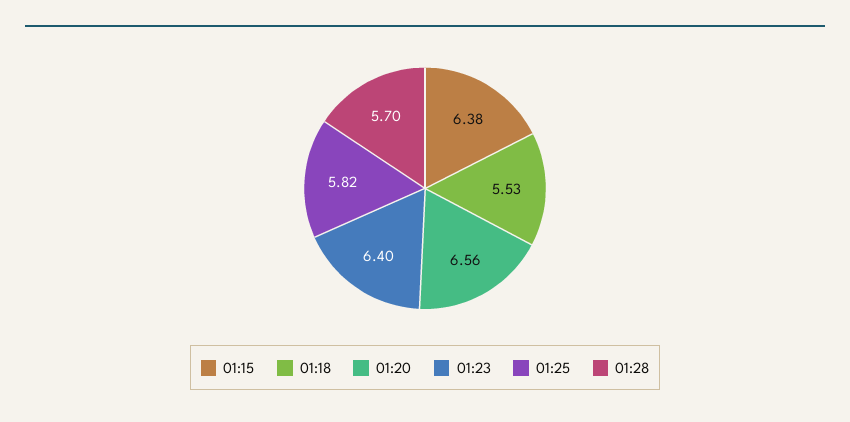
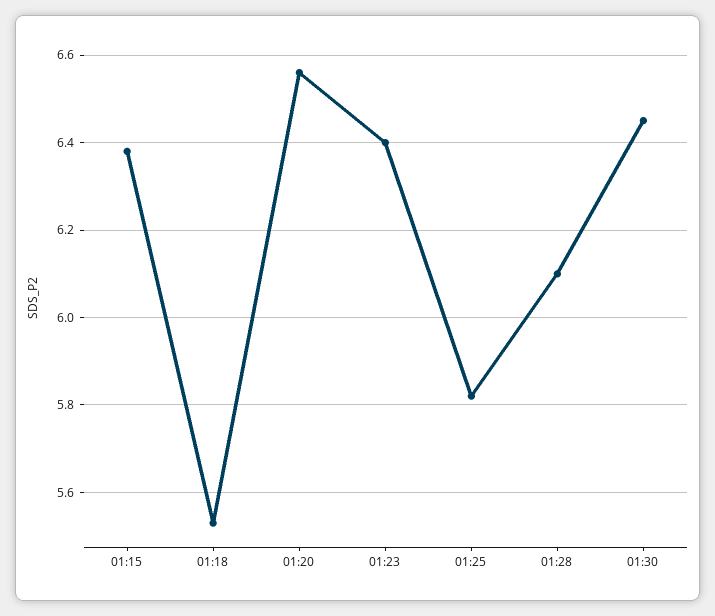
01:28: 5.7 -> 6.1
01:30: none -> 6.45

